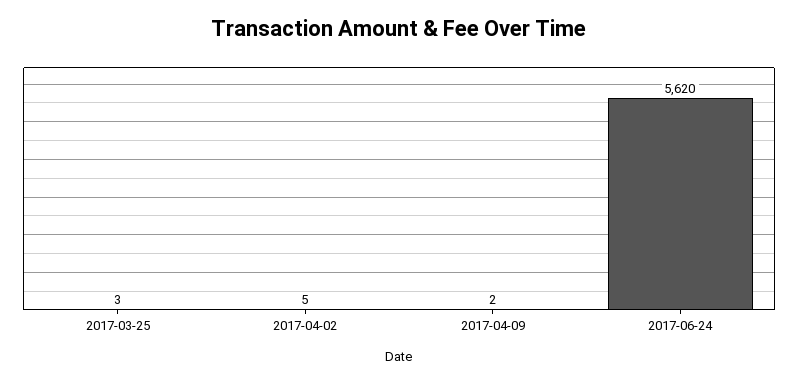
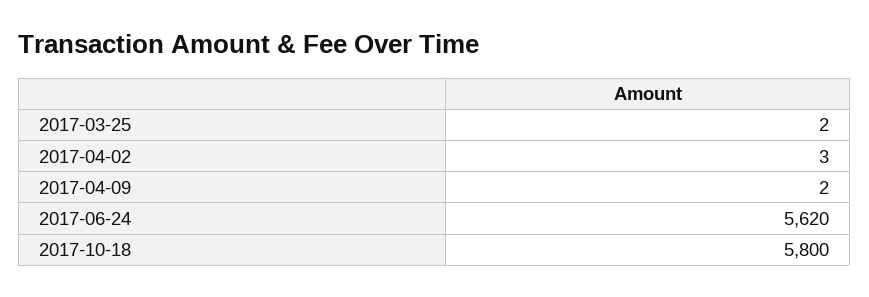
2017-03-25: 3 -> 2
2017-04-02: 5 -> 3
2017-10-18: none -> 5800

